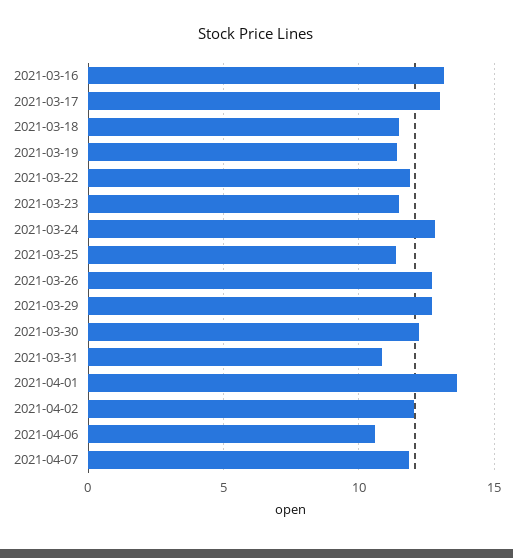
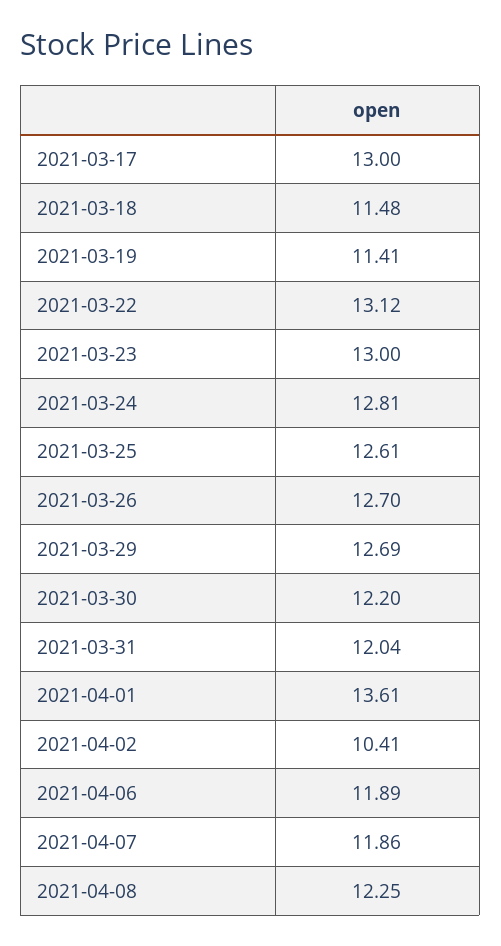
2021-03-16: 13 -> none
2021-03-22: 12 -> 13.12
2021-03-23: 11.5 -> 13
2021-03-25: 11.5 -> 12.61
2021-03-31: 11 -> 12.04
2021-04-02: 12 -> 10.41
2021-04-06: 10.5 -> 11.89
2021-04-08: none -> 12.25

